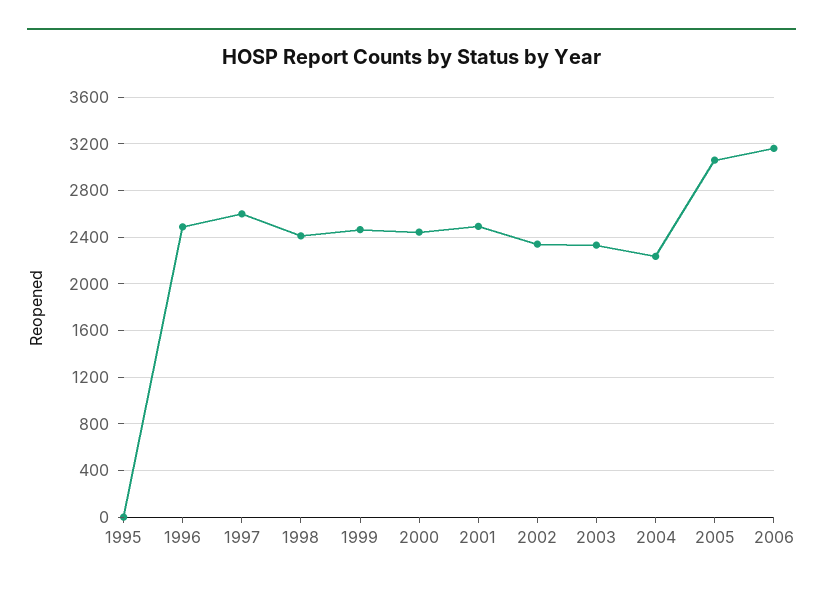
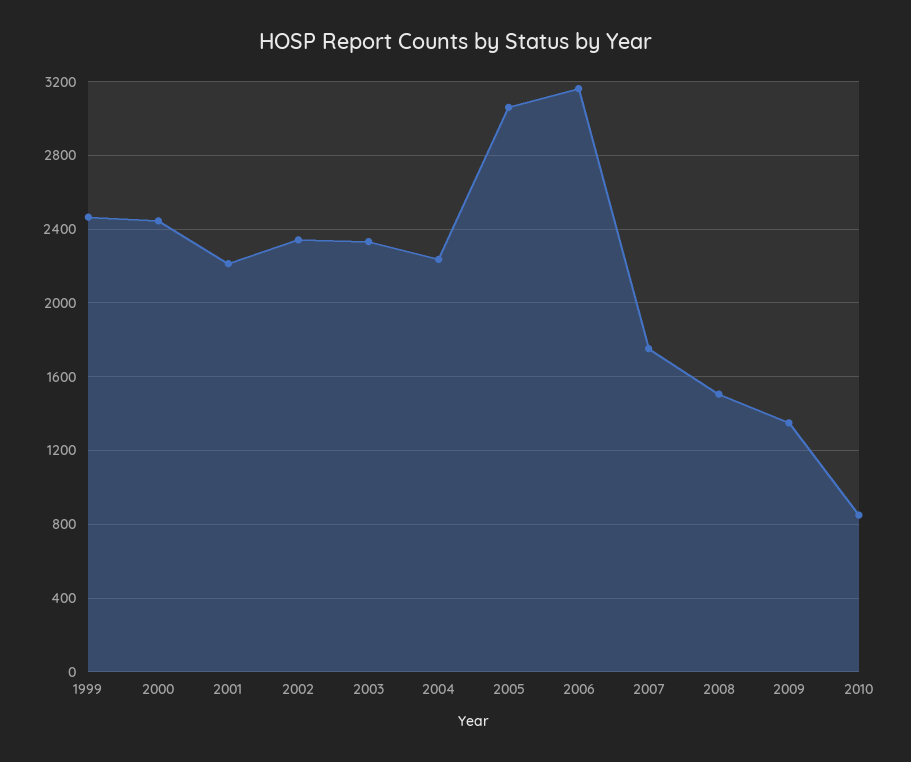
1995: 0 -> none
1996: 2500 -> none
1997: 2600 -> none
1998: 2400 -> none
2001: 2500 -> 2200
2007: none -> 1750
2008: none -> 1500
2009: none -> 1350
2010: none -> 850

